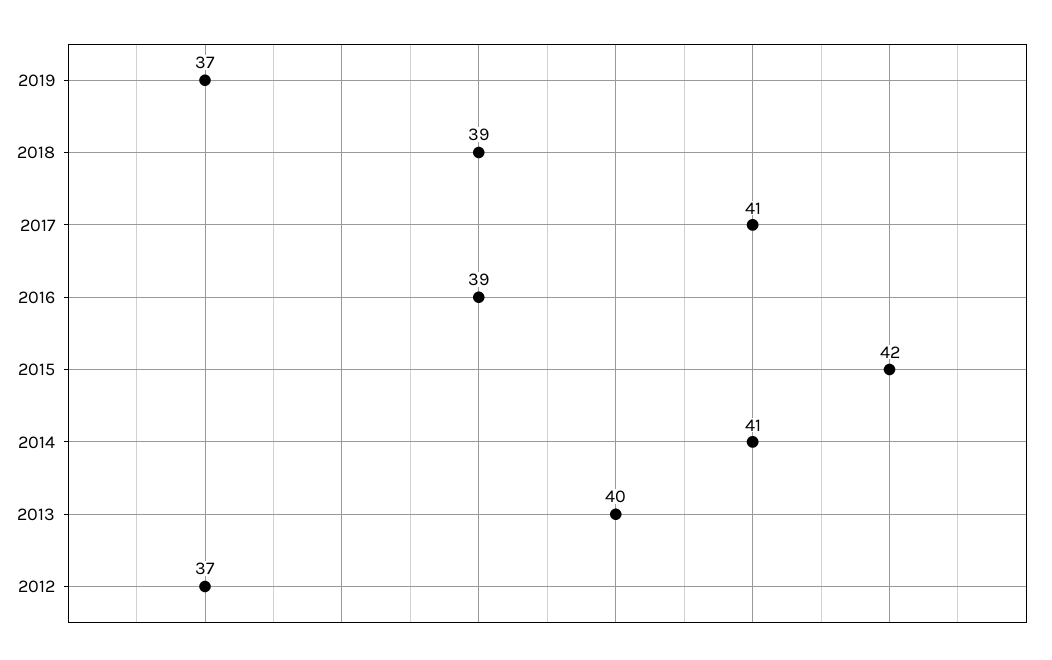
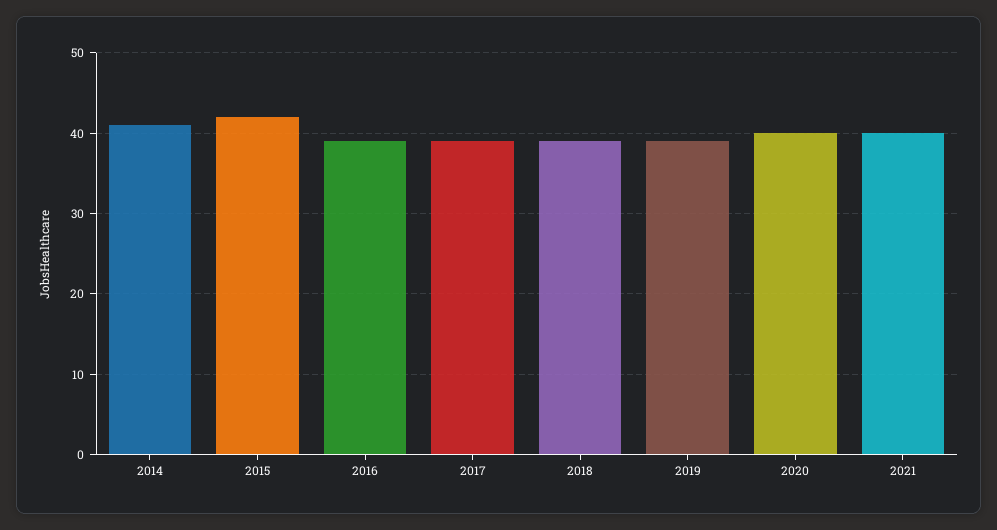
2019: 37 -> 39
2017: 41 -> 39
2013: 40 -> none
2012: 37 -> none
2020: none -> 40
2021: none -> 40

